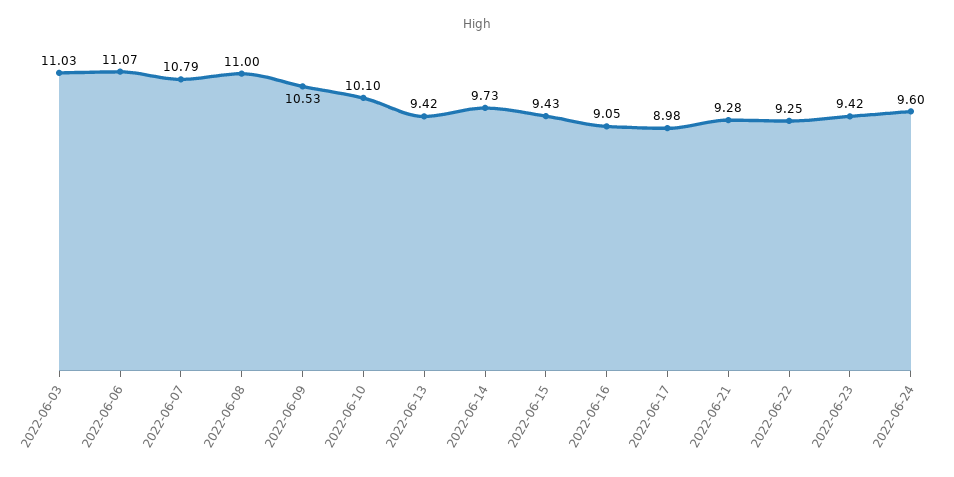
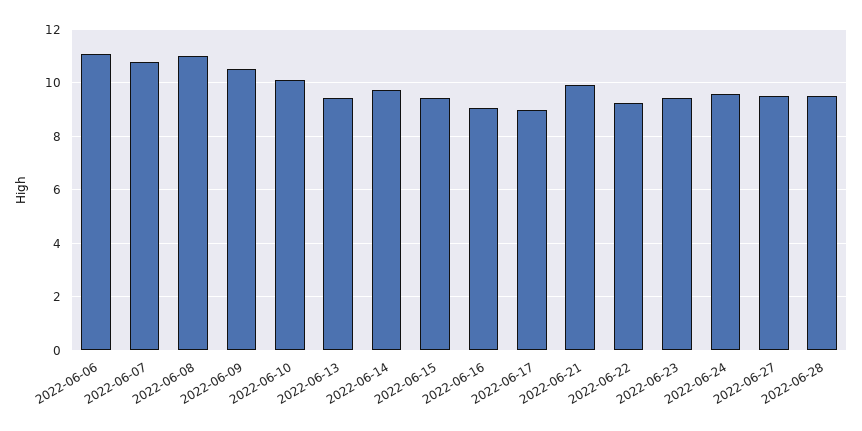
2022-06-03: 11.03 -> none
2022-06-21: 9.28 -> 10
2022-06-27: none -> 9.5
2022-06-28: none -> 9.5

